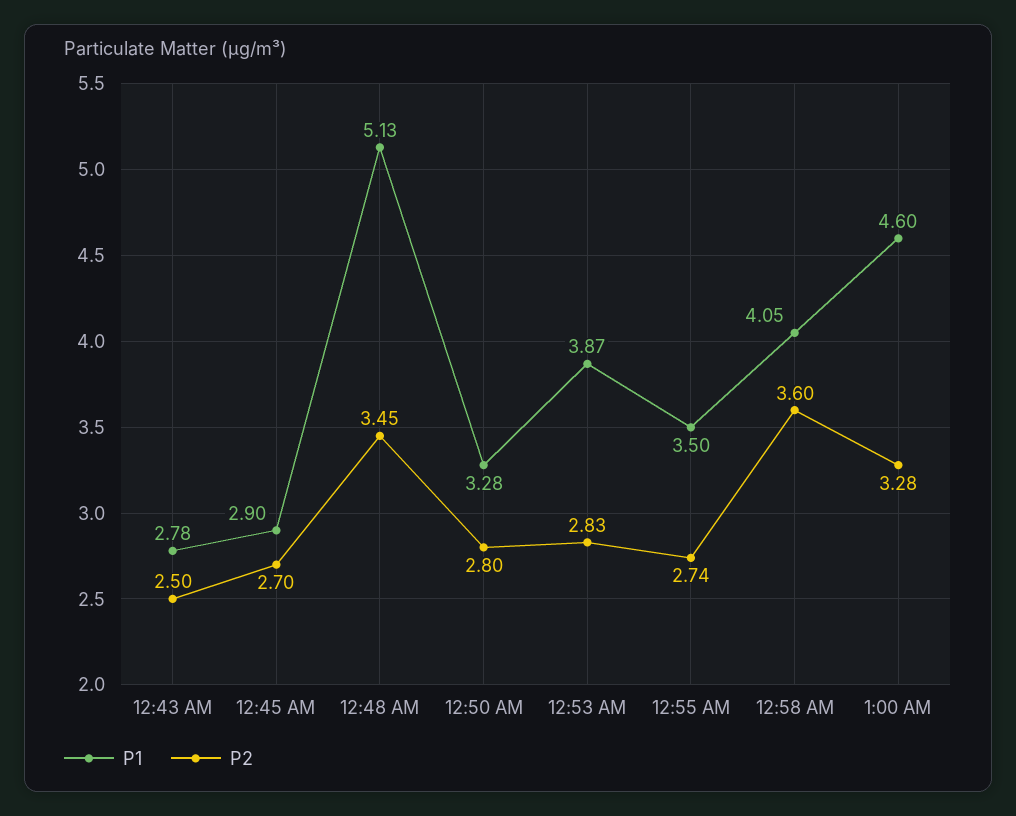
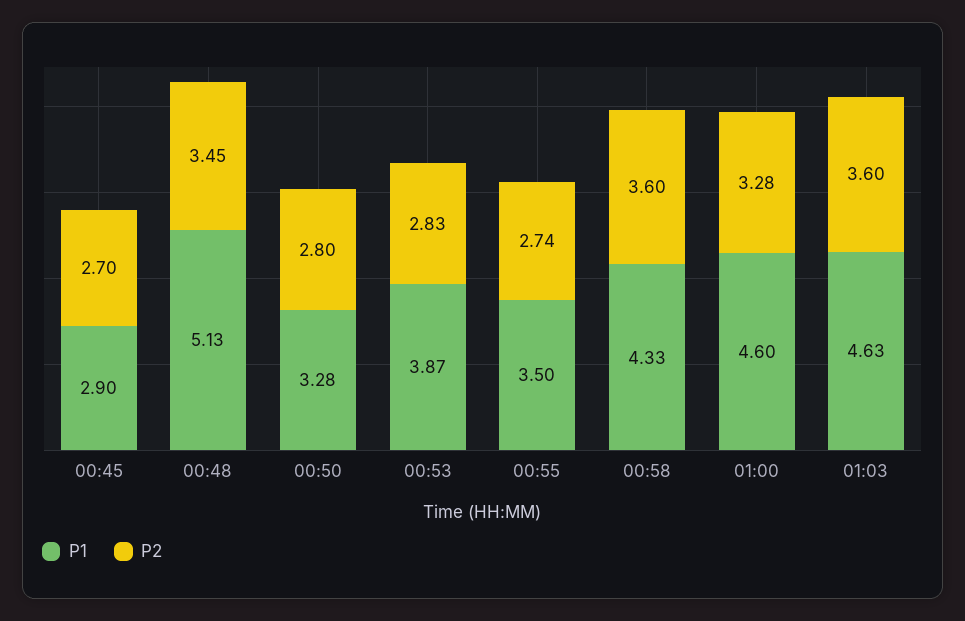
P1, 12:43 AM: 2.78 -> none
P2, 12:43 AM: 2.5 -> none
P1, 12:58 AM: 4.05 -> 4.33
P1, 01:03: none -> 4.63
P2, 01:03: none -> 3.6

